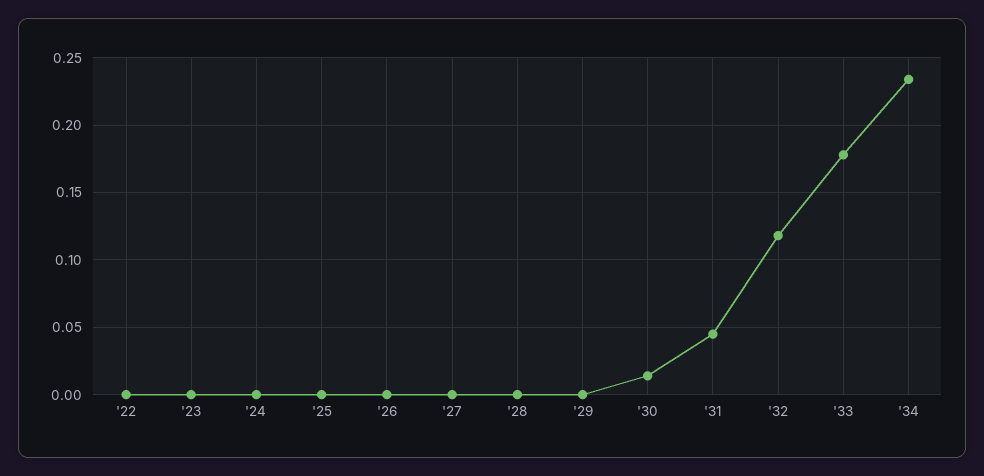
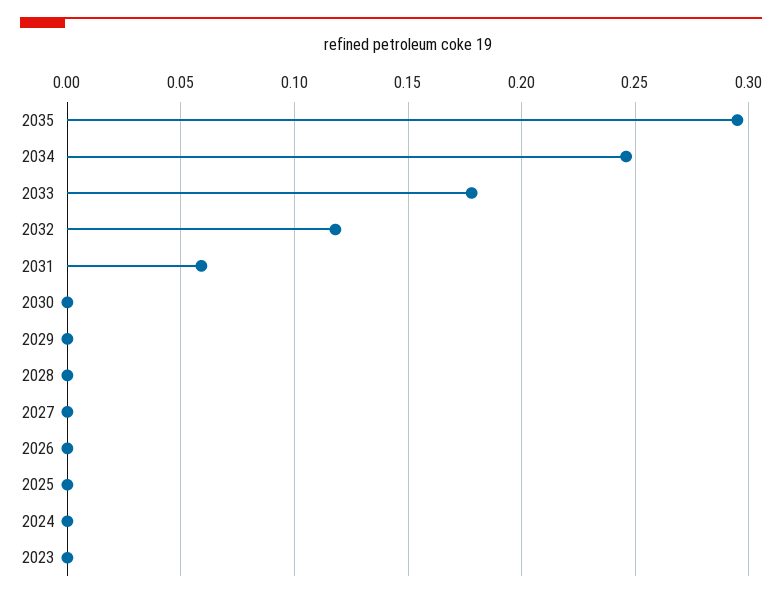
'22: 0 -> none
'30: 0.015 -> 0
'31: 0.045 -> 0.06
'34: 0.235 -> 0.245
2035: none -> 0.295

